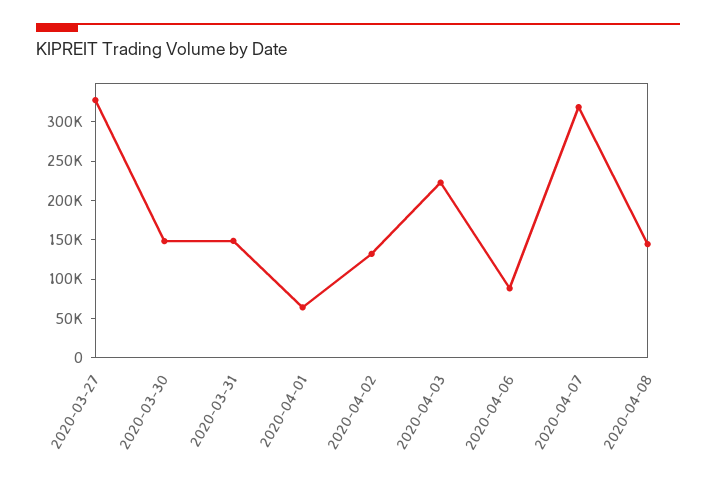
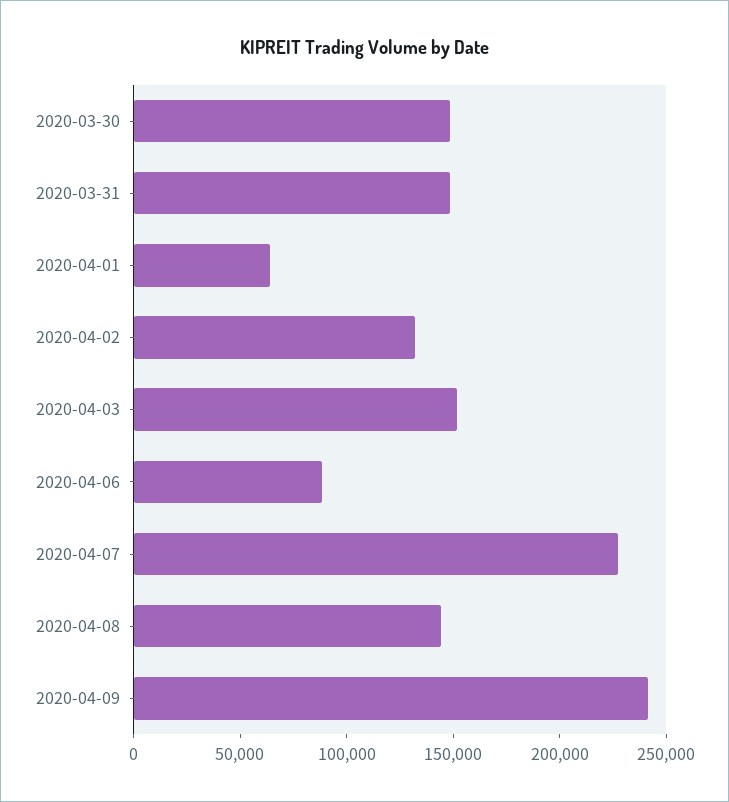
2020-03-27: 325000 -> none
2020-04-03: 225000 -> 150000
2020-04-07: 325000 -> 230000
2020-04-09: none -> 240000

